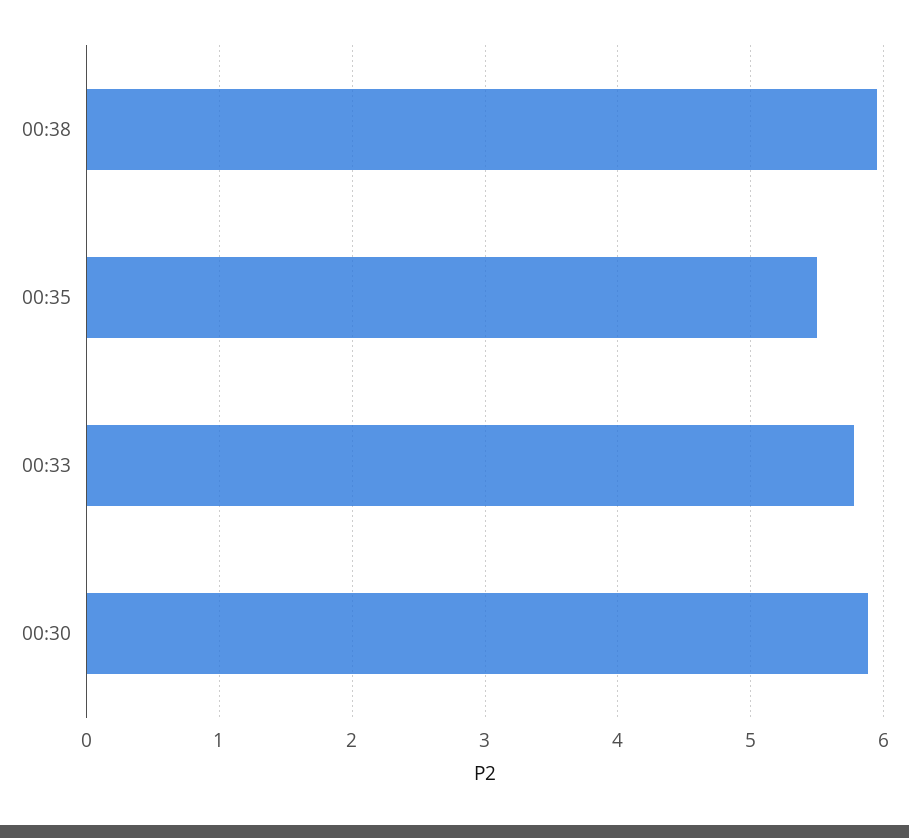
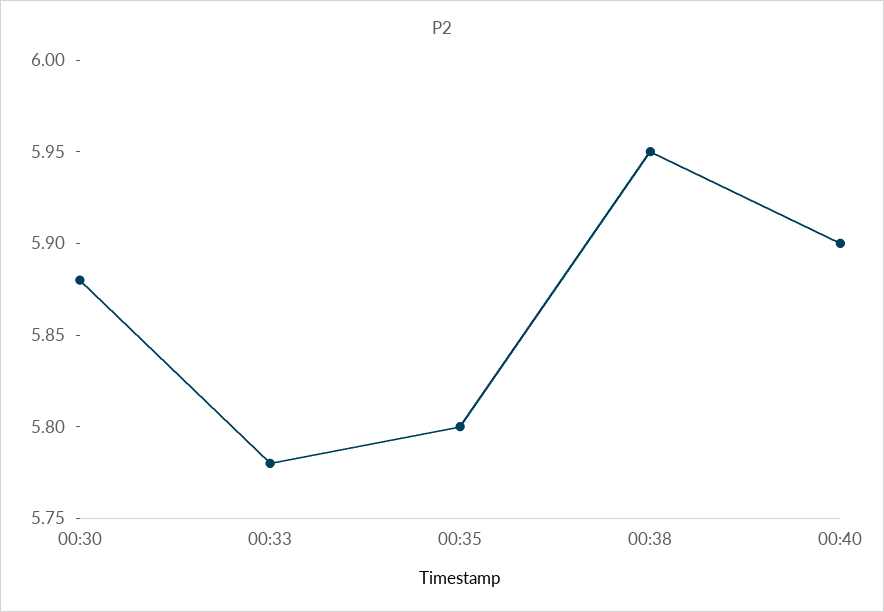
00:35: 5.5 -> 5.8
00:40: none -> 5.9

